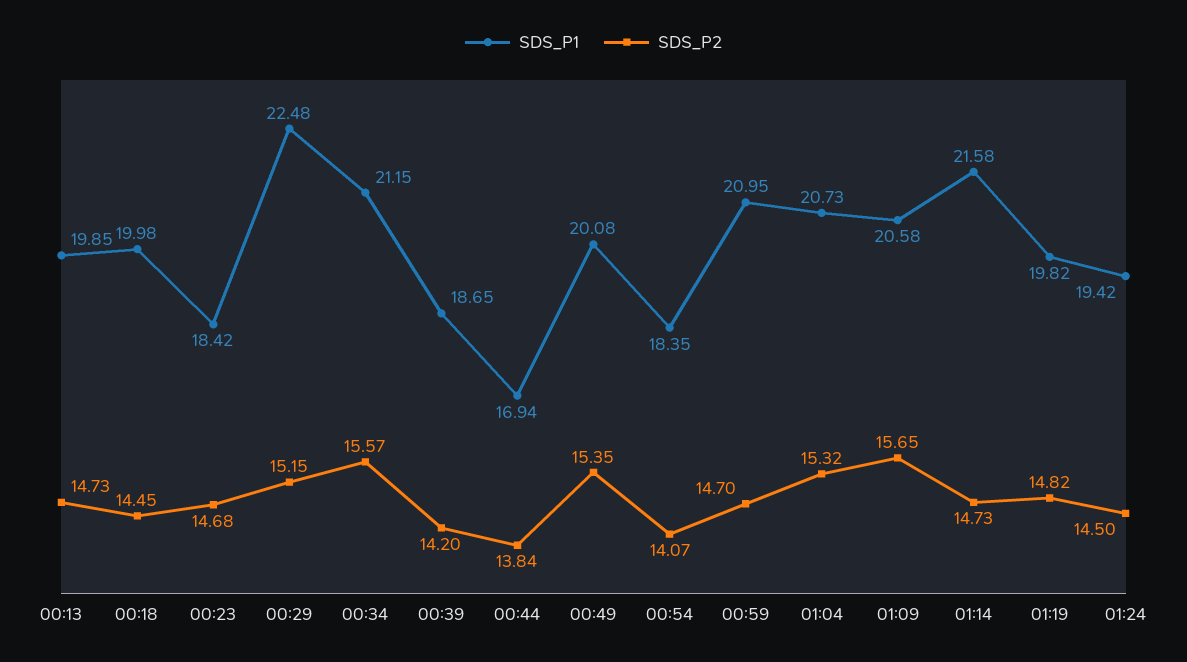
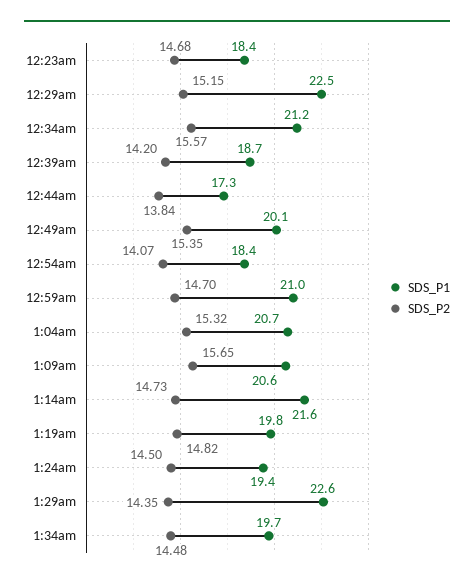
SDS_P1, 00:13: 19.85 -> none
SDS_P2, 00:13: 14.73 -> none
SDS_P1, 00:18: 19.98 -> none
SDS_P2, 00:18: 14.45 -> none
SDS_P1, 00:44: 16.94 -> 17.3
SDS_P1, 1:29am: none -> 22.6
SDS_P2, 1:29am: none -> 14.35
SDS_P1, 1:34am: none -> 19.7
SDS_P2, 1:34am: none -> 14.48

